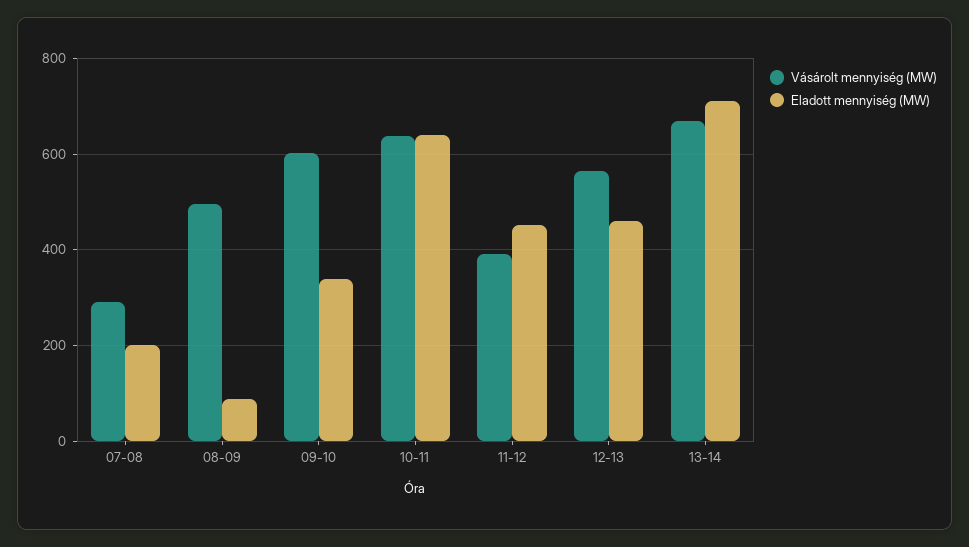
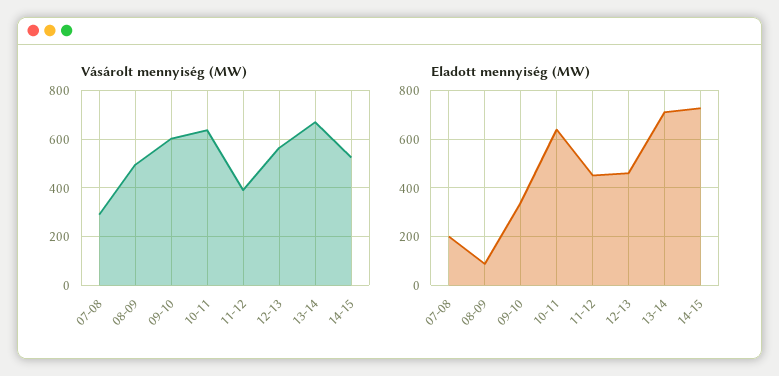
Vásárolt mennyiség (MW), 14-15: none -> 525
Eladott mennyiség (MW), 14-15: none -> 725

